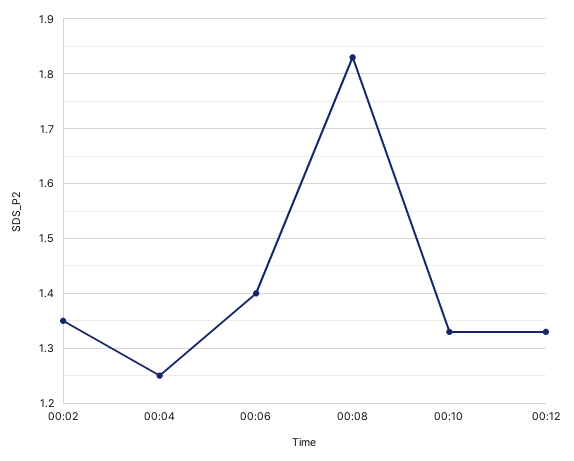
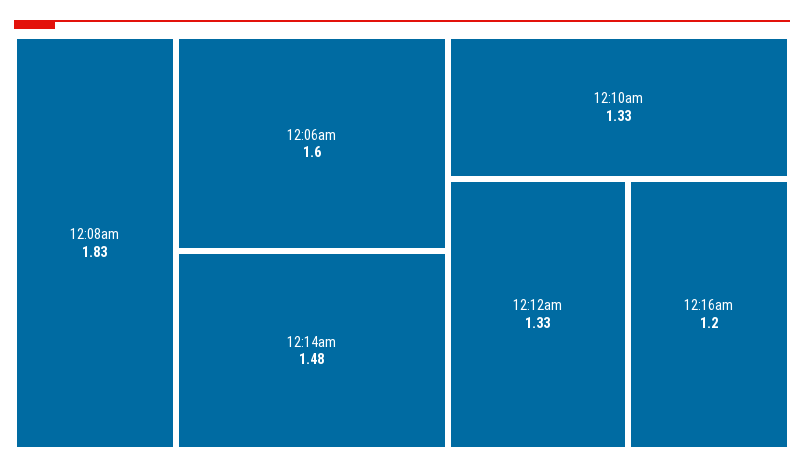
00:02: 1.35 -> none
00:04: 1.25 -> none
00:06: 1.4 -> 1.6
12:14am: none -> 1.48
12:16am: none -> 1.2

